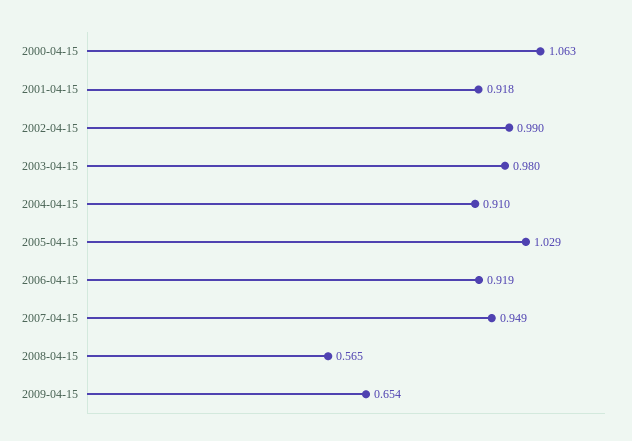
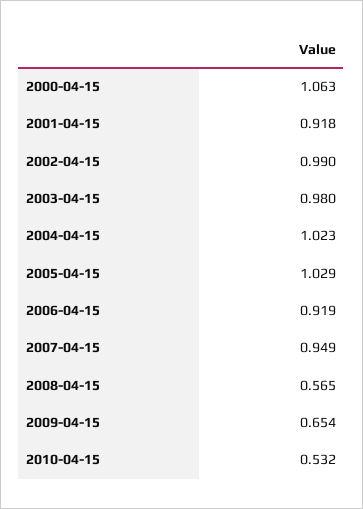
2004-04-15: 0.91 -> 1.023
2010-04-15: none -> 0.532

